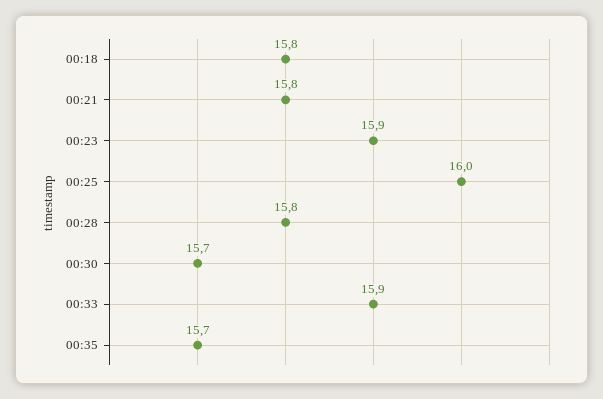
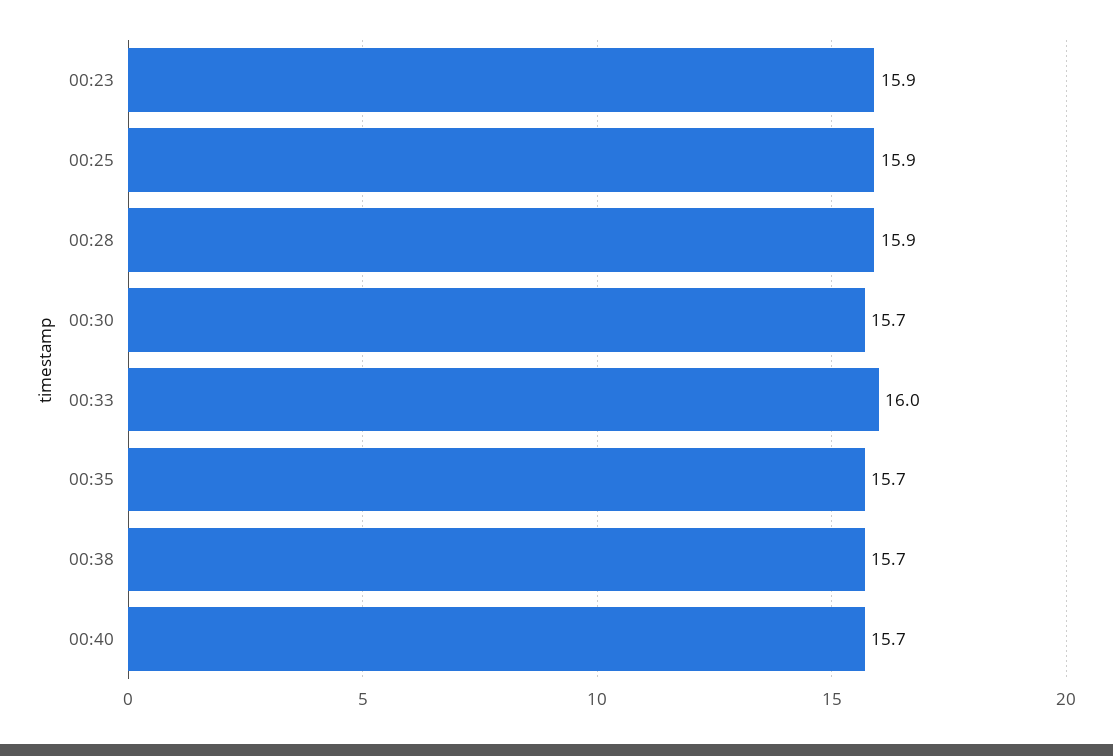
00:18: 15.8 -> none
00:21: 15.8 -> none
00:25: 16 -> 15.9
00:28: 15.8 -> 15.9
00:33: 15.9 -> 16
00:38: none -> 15.7
00:40: none -> 15.7

